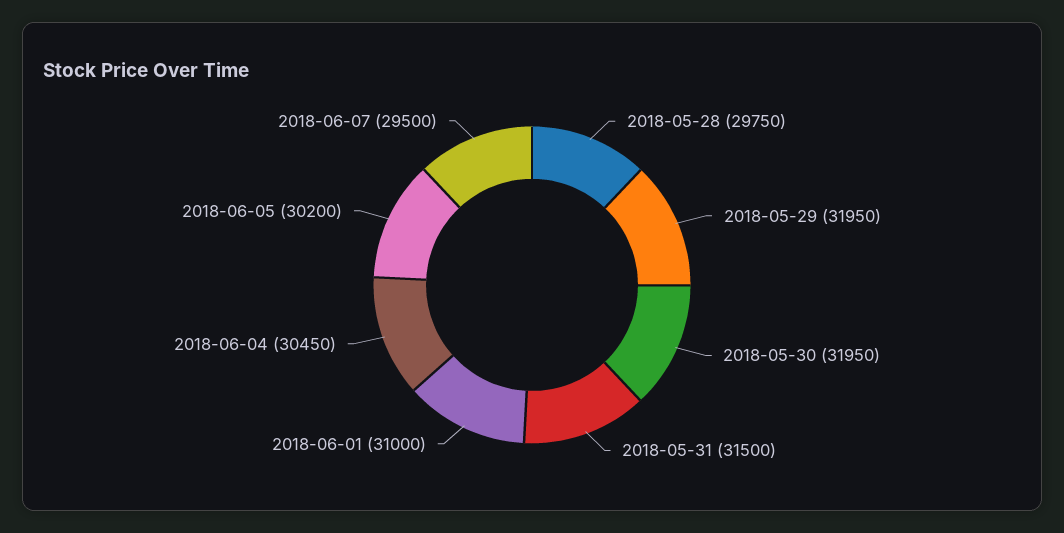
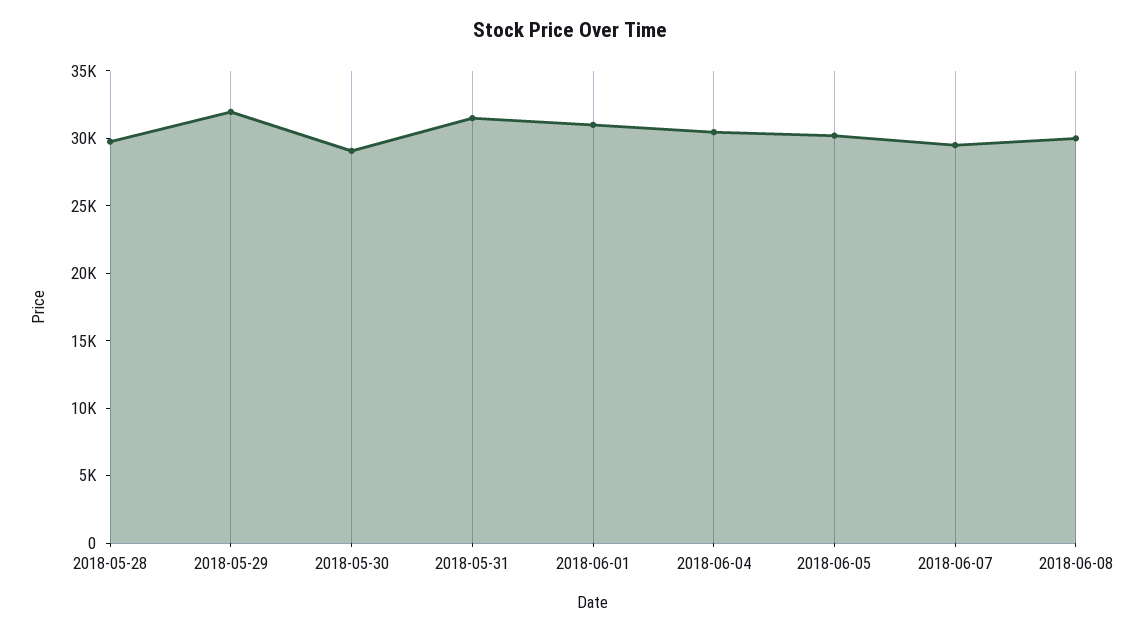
2018-05-30: 31950 -> 29000
2018-06-08: none -> 30000

